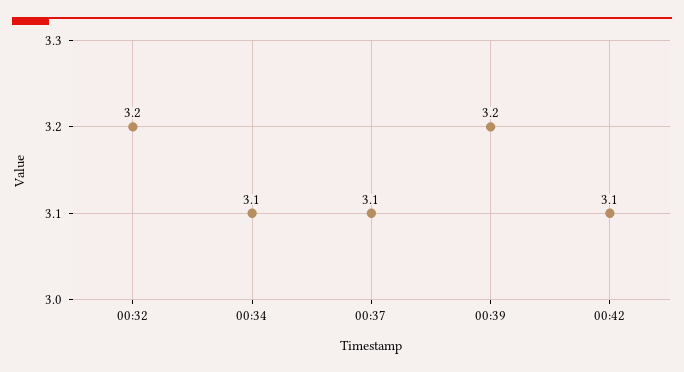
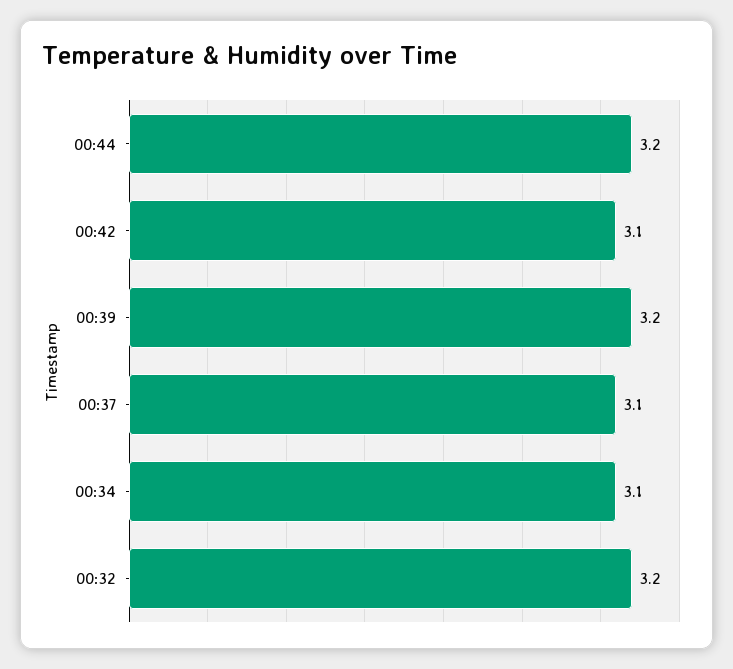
00:44: none -> 3.2

